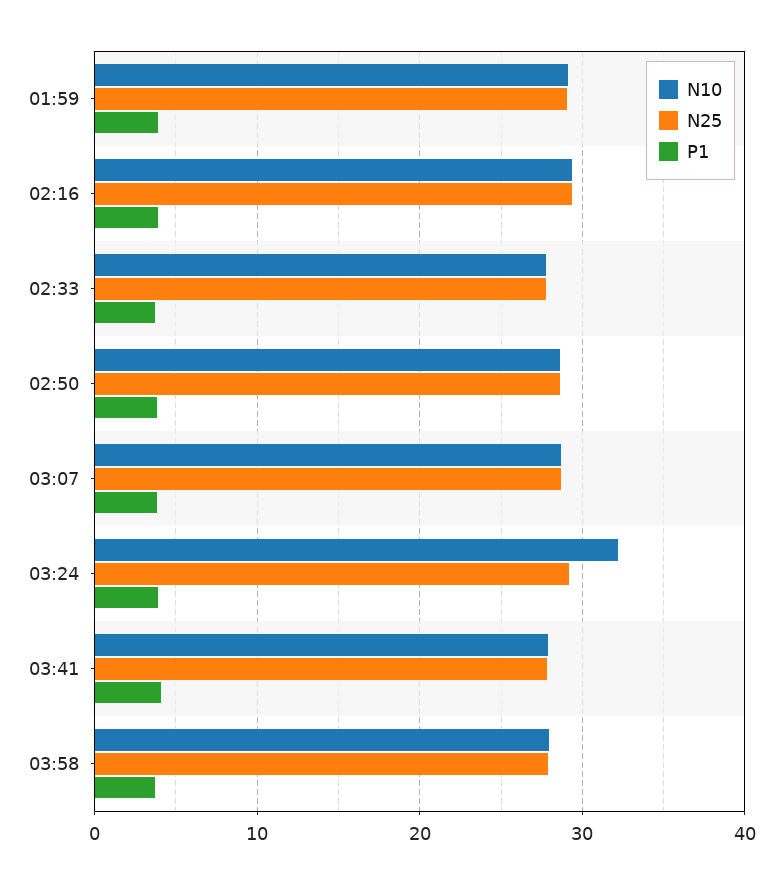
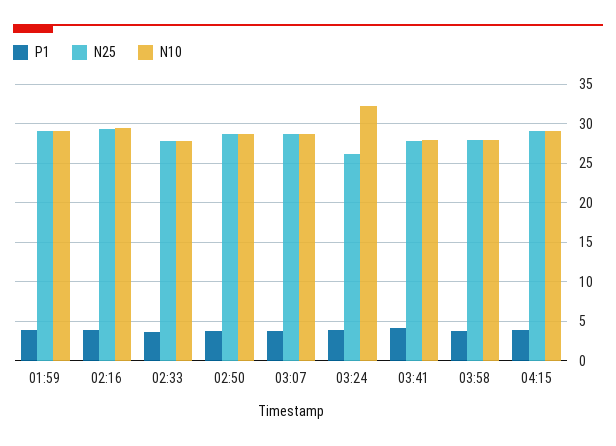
N25, 03:24: 29 -> 26
P1, 04:15: none -> 4
N25, 04:15: none -> 29
N10, 04:15: none -> 29

